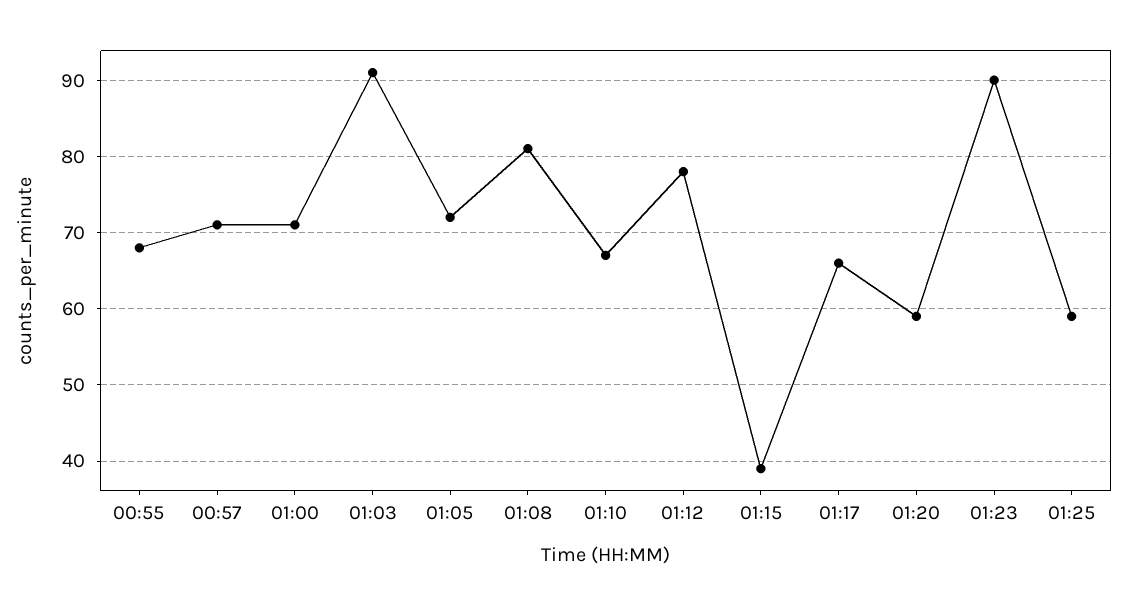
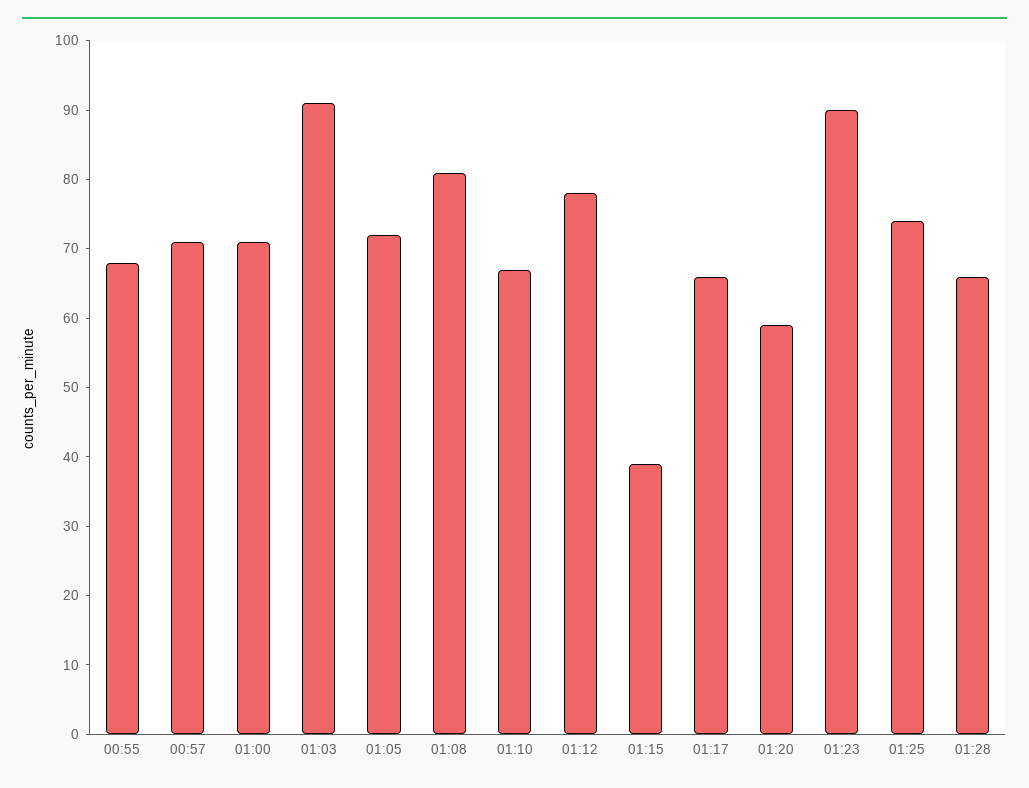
01:25: 59 -> 75
01:28: none -> 65

